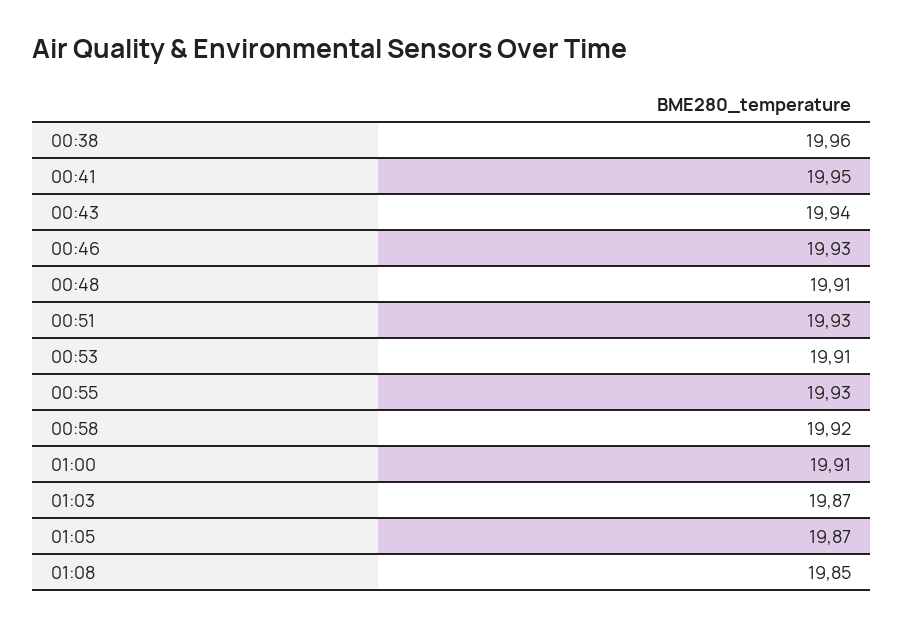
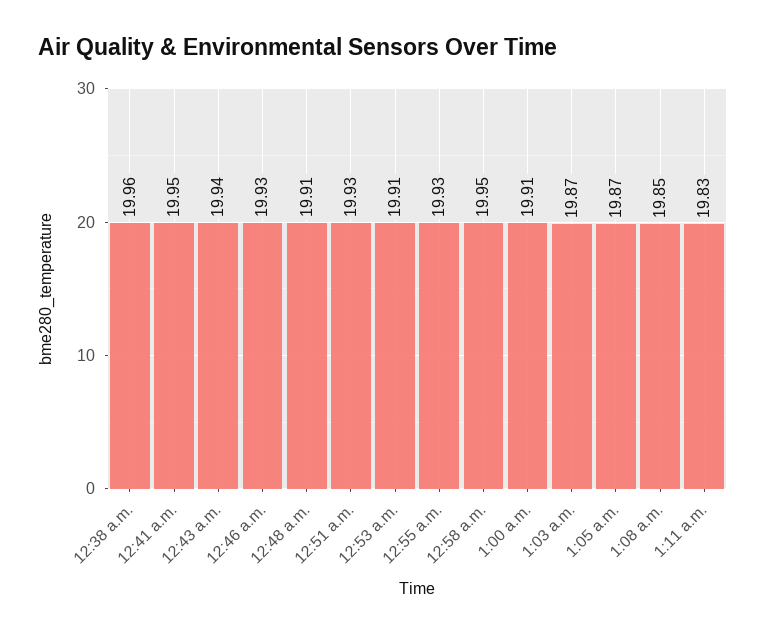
00:58: 19.92 -> 19.95
1:11 a.m.: none -> 19.83

